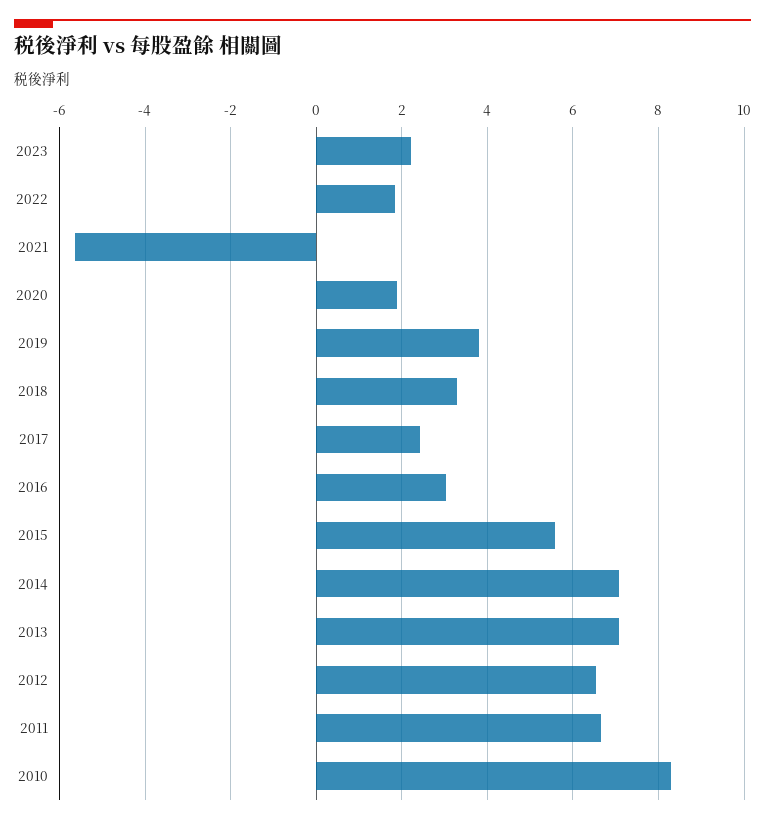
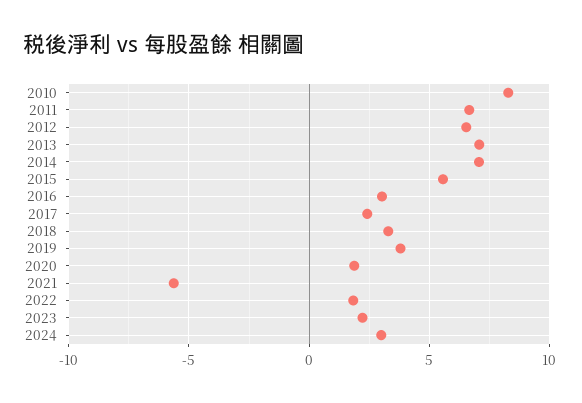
2024: none -> 3

